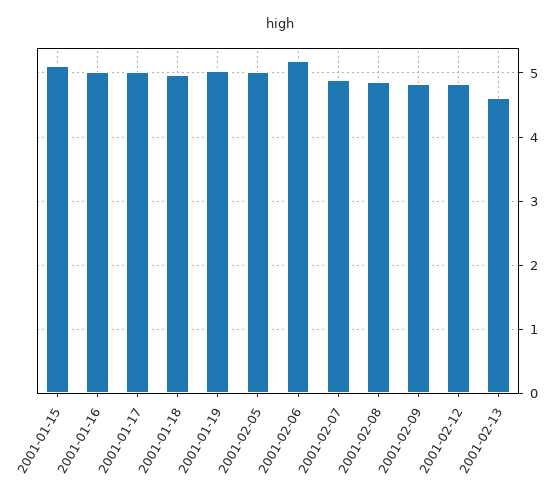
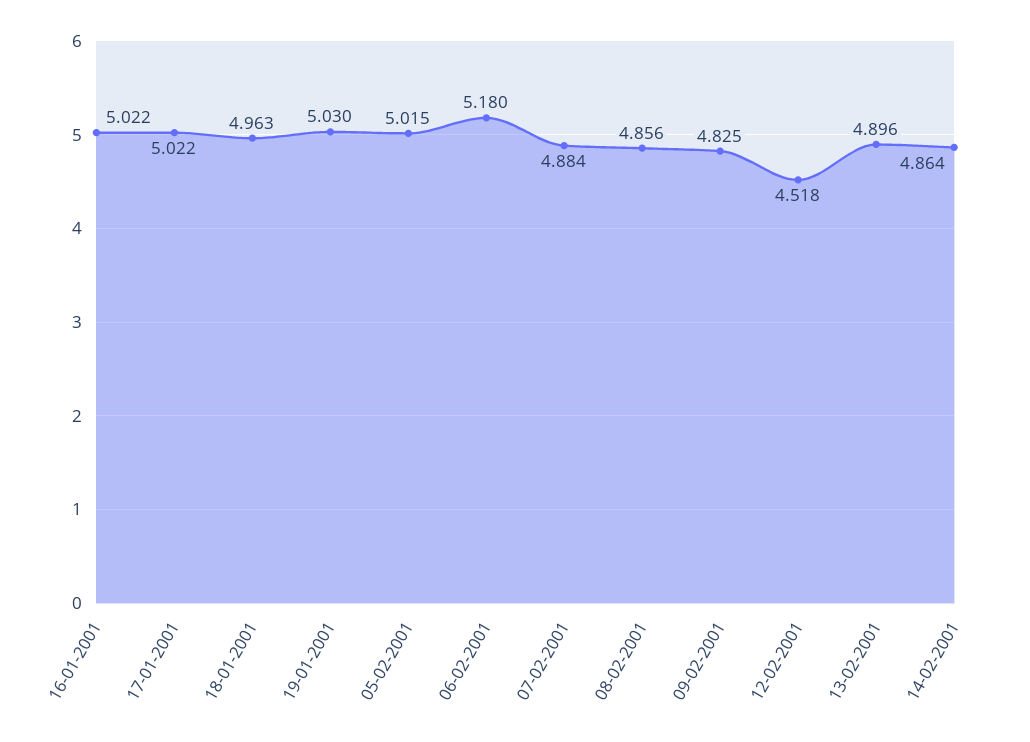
2001-01-15: 5.1 -> none
2001-02-12: 4.8 -> 4.518
2001-02-13: 4.6 -> 4.896
14-02-2001: none -> 4.864

